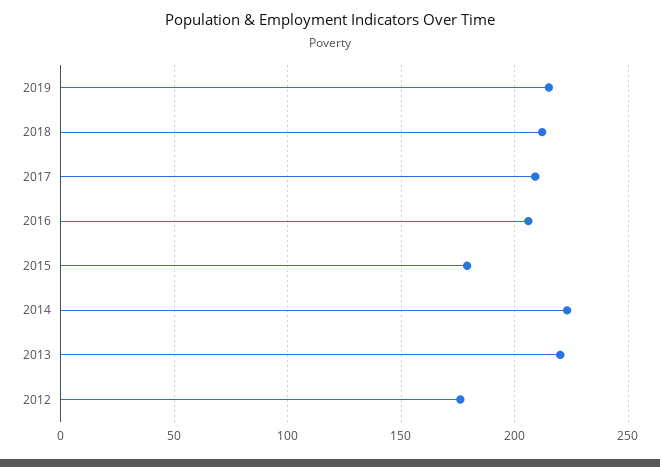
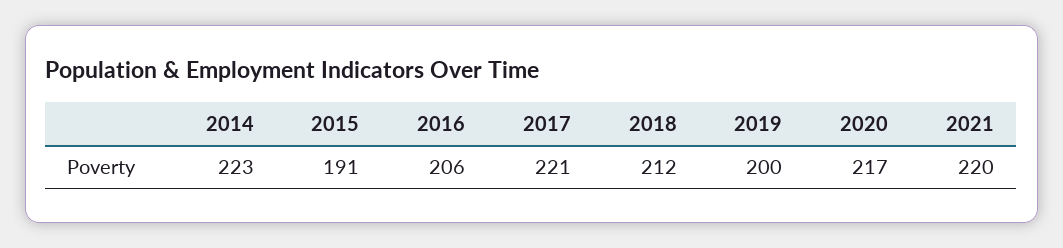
2019: 215 -> 200
2017: 210 -> 221
2015: 180 -> 191
2013: 220 -> none
2012: 175 -> none
2020: none -> 217
2021: none -> 220

